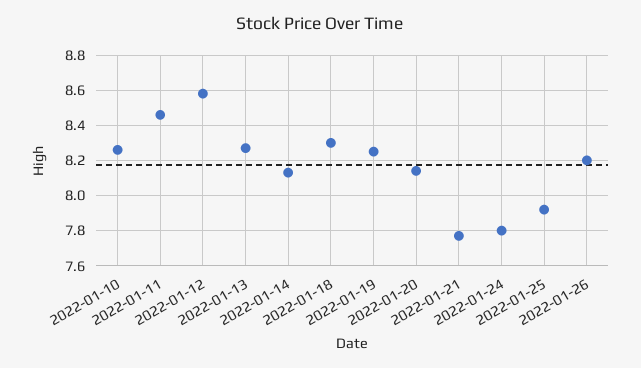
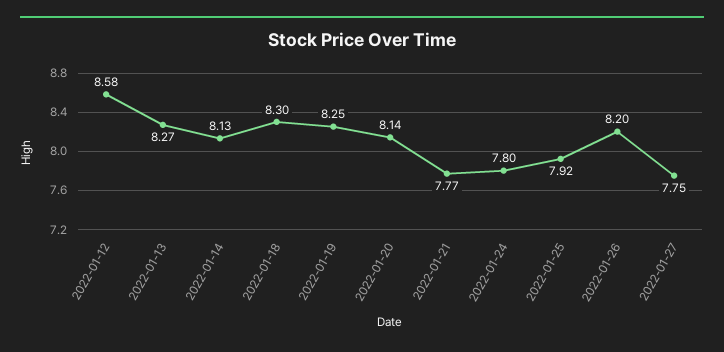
2022-01-10: 8.25 -> none
2022-01-11: 8.45 -> none
2022-01-27: none -> 7.75

